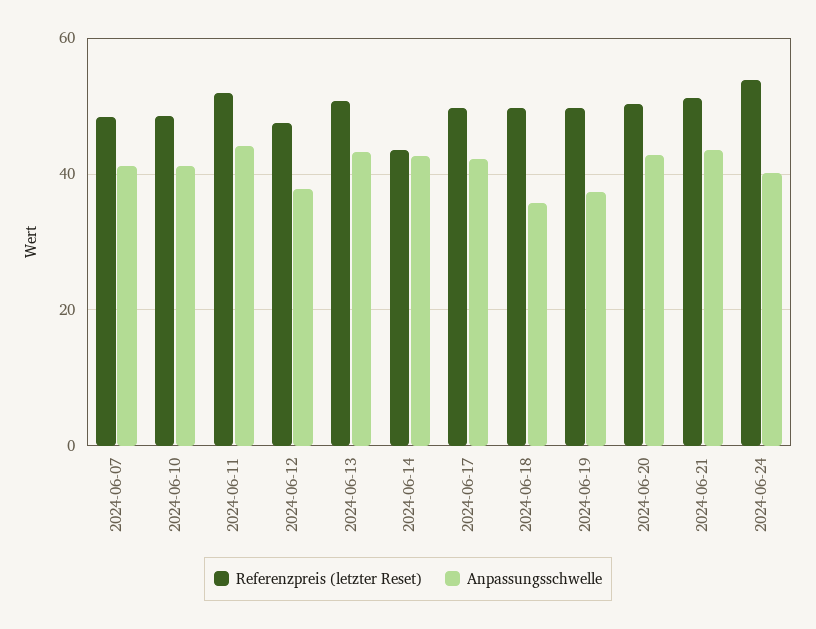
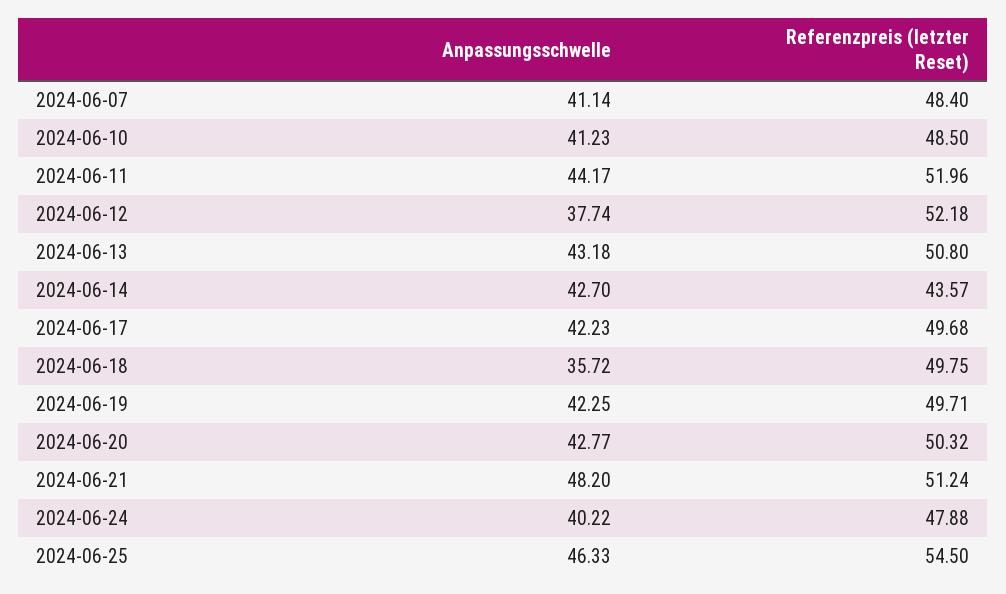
Referenzpreis (letzter Reset), 2024-06-12: 48 -> 52.18
Anpassungsschwelle, 2024-06-19: 38 -> 42.25
Anpassungsschwelle, 2024-06-21: 44 -> 48.2
Referenzpreis (letzter Reset), 2024-06-24: 54 -> 47.88
Anpassungsschwelle, 2024-06-25: none -> 46.33
Referenzpreis (letzter Reset), 2024-06-25: none -> 54.5

